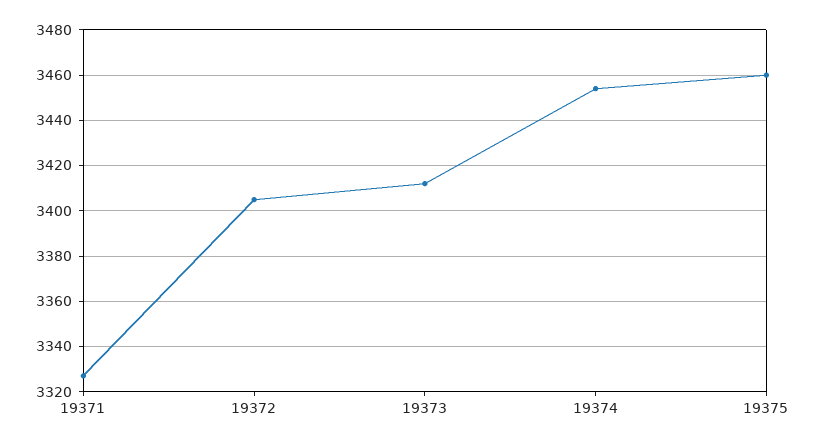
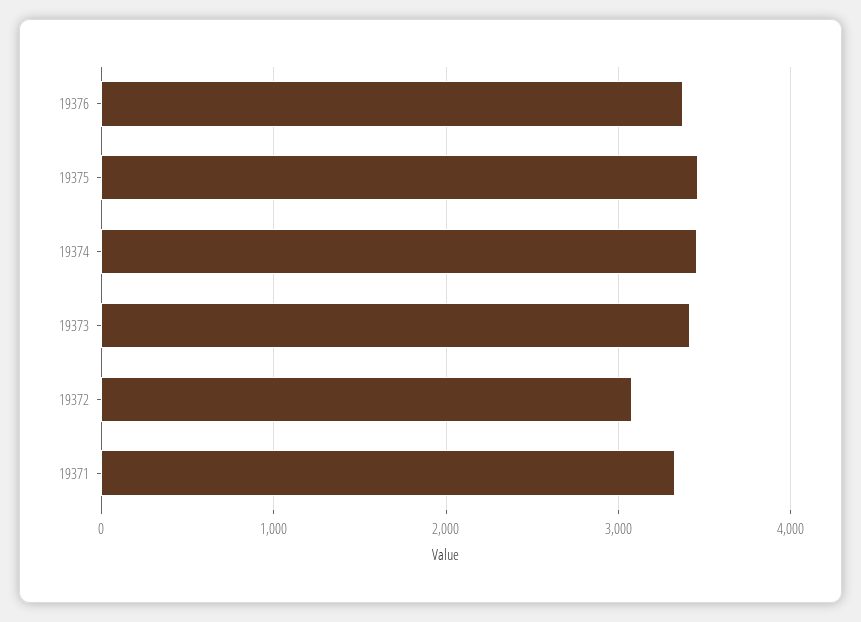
19372: 3405 -> 3100
19376: none -> 3400

